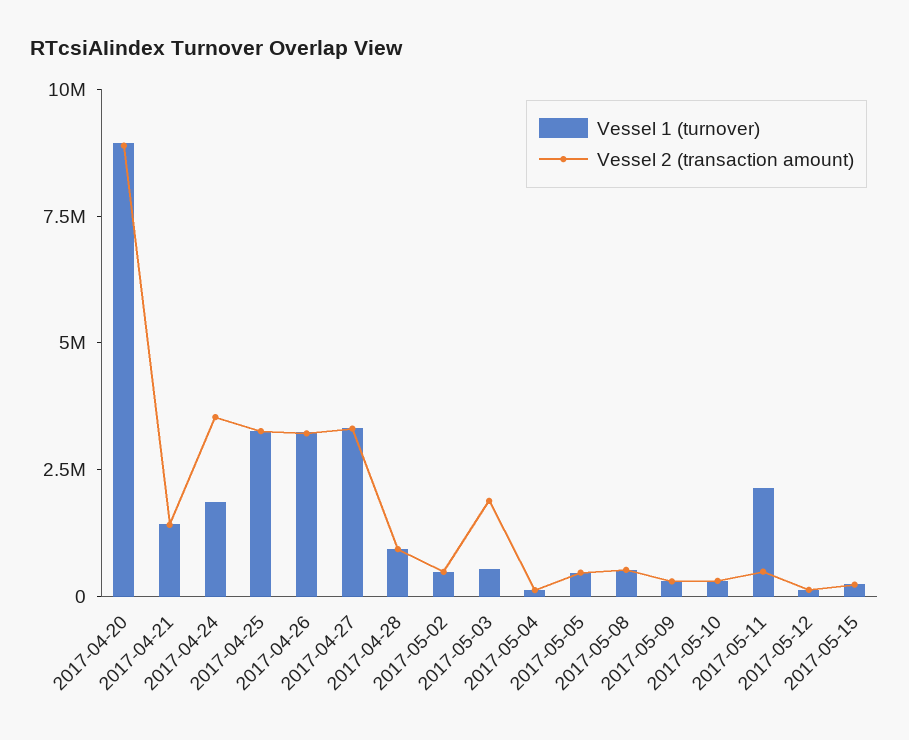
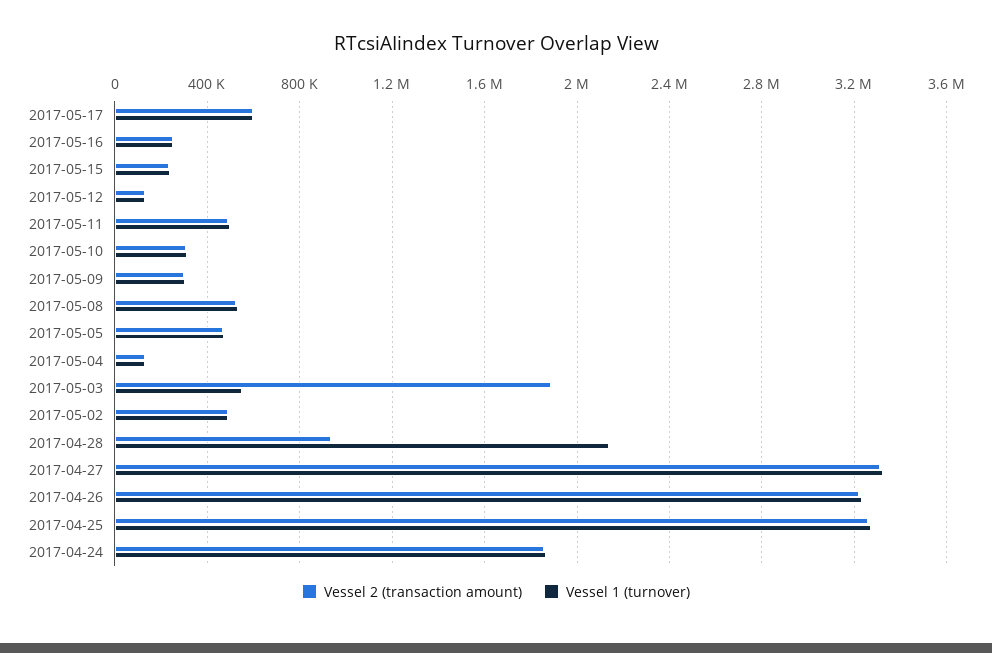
Vessel 1 (turnover), 2017-04-20: 9000000 -> none
Vessel 2 (transaction amount), 2017-04-20: 9000000 -> none
Vessel 1 (turnover), 2017-04-21: 1500000 -> none
Vessel 2 (transaction amount), 2017-04-21: 1500000 -> none
Vessel 2 (transaction amount), 2017-04-24: 3500000 -> 1850000
Vessel 1 (turnover), 2017-04-28: 1000000 -> 2150000
Vessel 1 (turnover), 2017-05-11: 2000000 -> 500000
Vessel 2 (transaction amount), 2017-05-17: none -> 600000
Vessel 1 (turnover), 2017-05-17: none -> 600000
Vessel 2 (transaction amount), 2017-05-16: none -> 250000
Vessel 1 (turnover), 2017-05-16: none -> 250000

